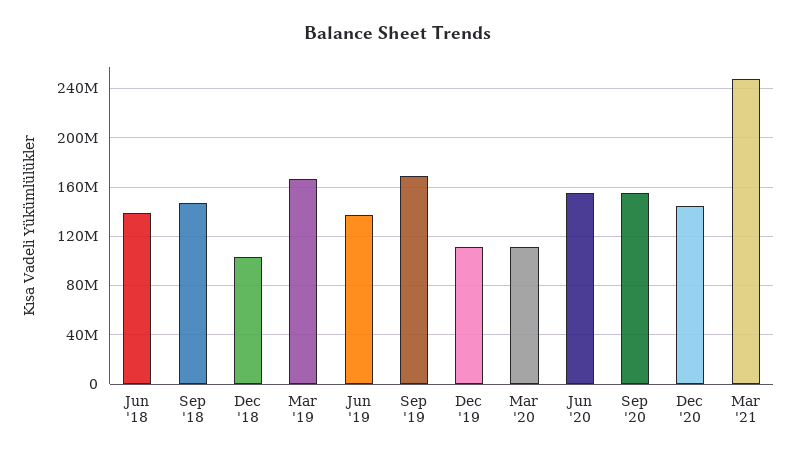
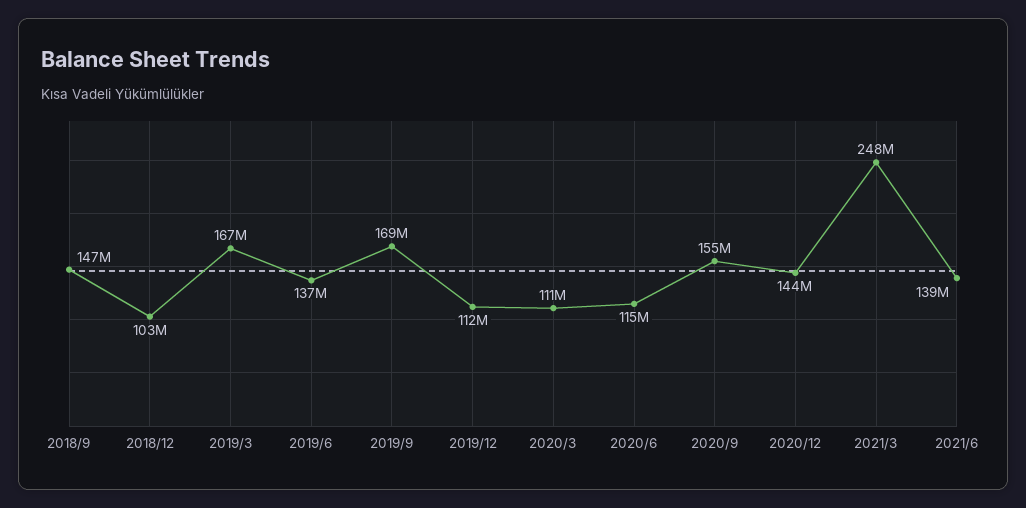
Jun '18: 140000000 -> none
Jun '20: 155000000 -> 115000000
2021/6: none -> 139000000

